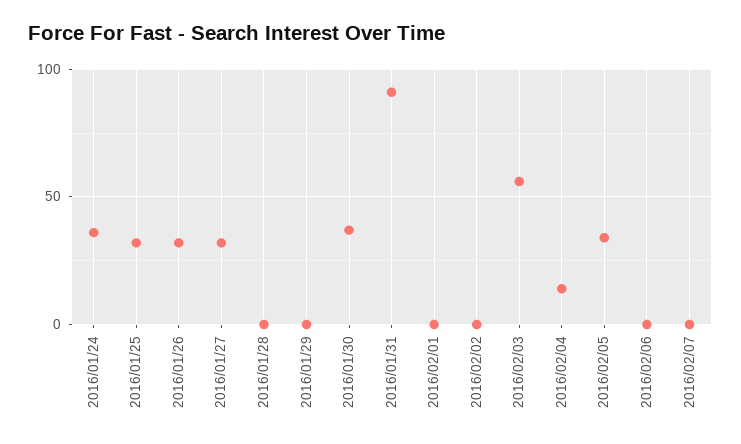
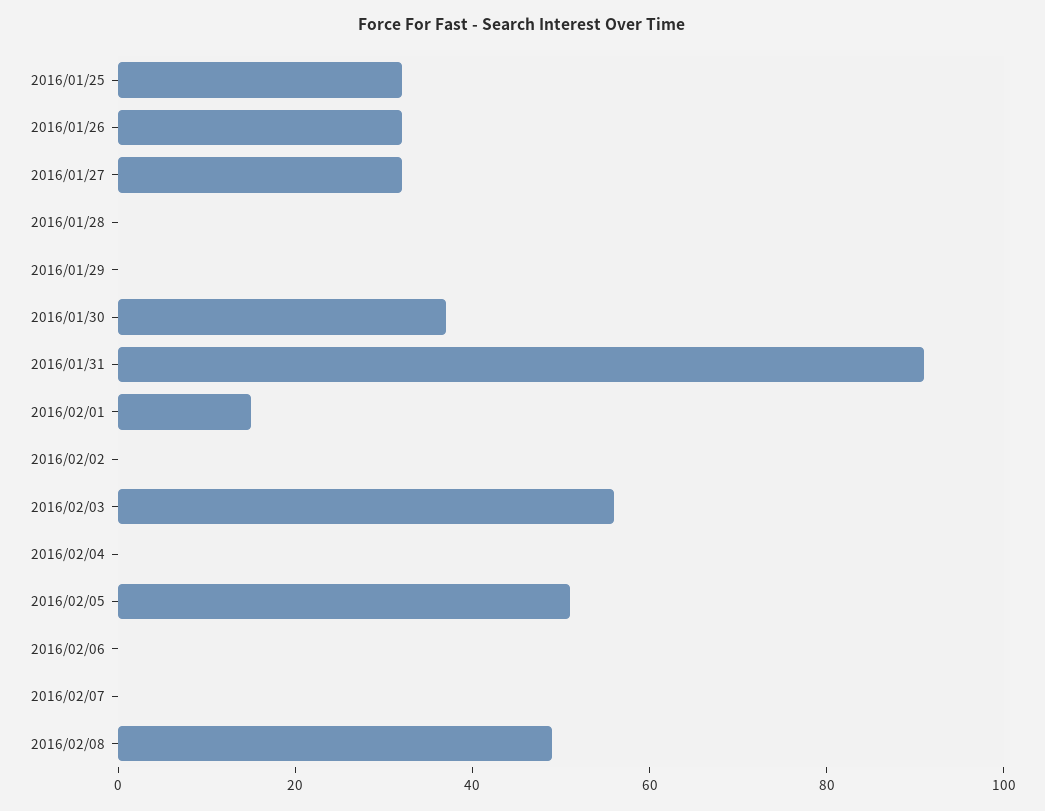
2016/01/24: 35 -> none
2016/02/01: 0 -> 15
2016/02/04: 15 -> 0
2016/02/05: 35 -> 50
2016/02/08: none -> 50

